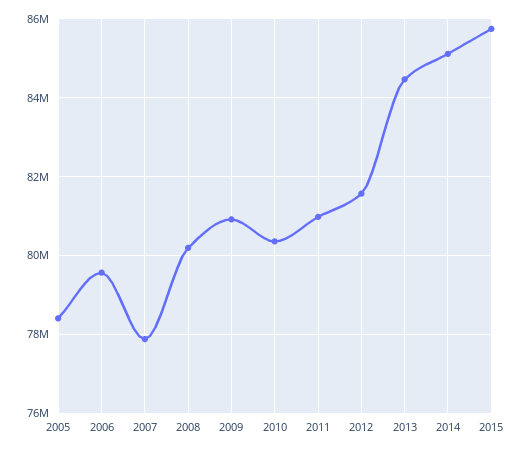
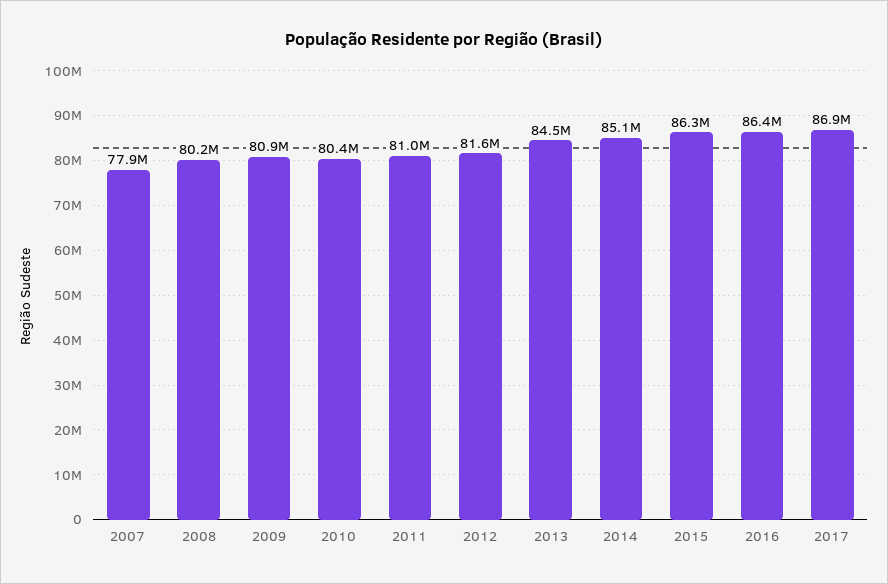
2005: 78400000 -> none
2006: 79600000 -> none
2015: 85800000 -> 86300000
2016: none -> 86400000
2017: none -> 86900000

